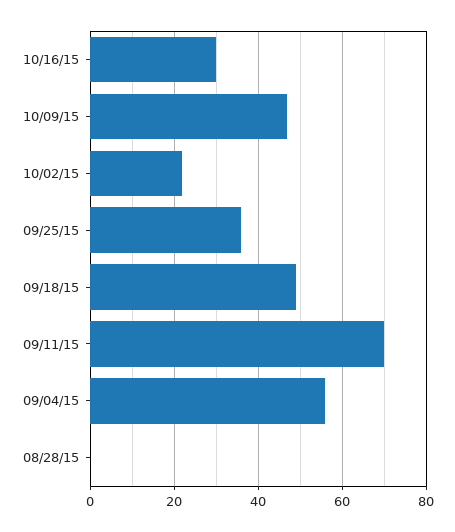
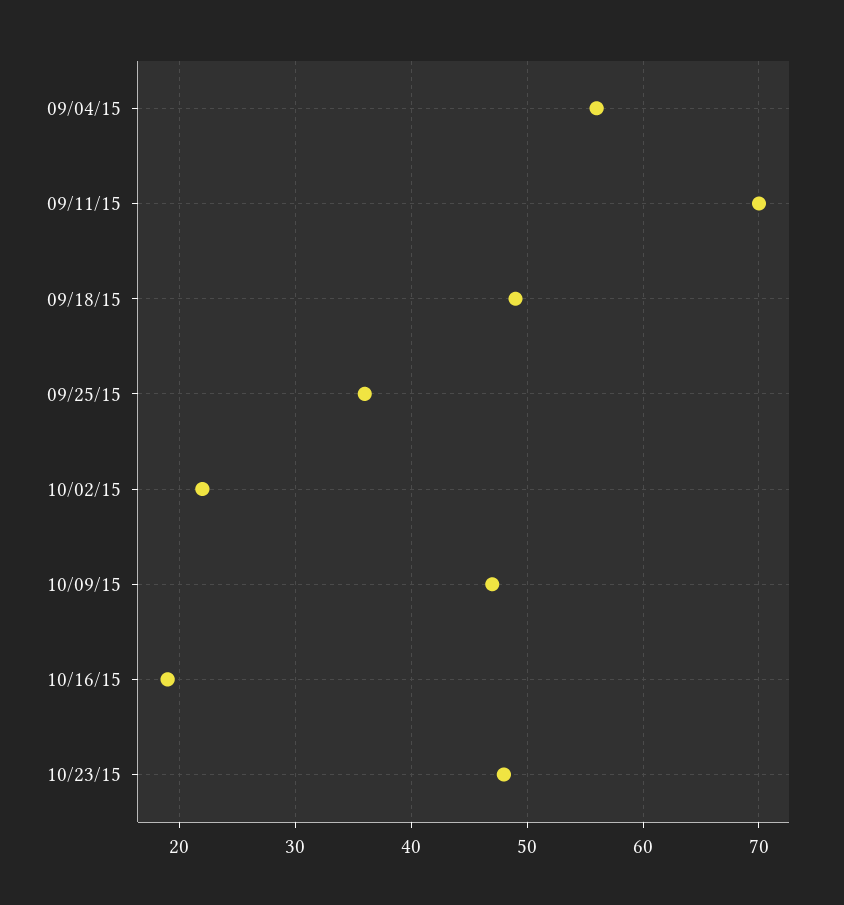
10/16/15: 30 -> 19
08/28/15: 0 -> none
10/23/15: none -> 48

